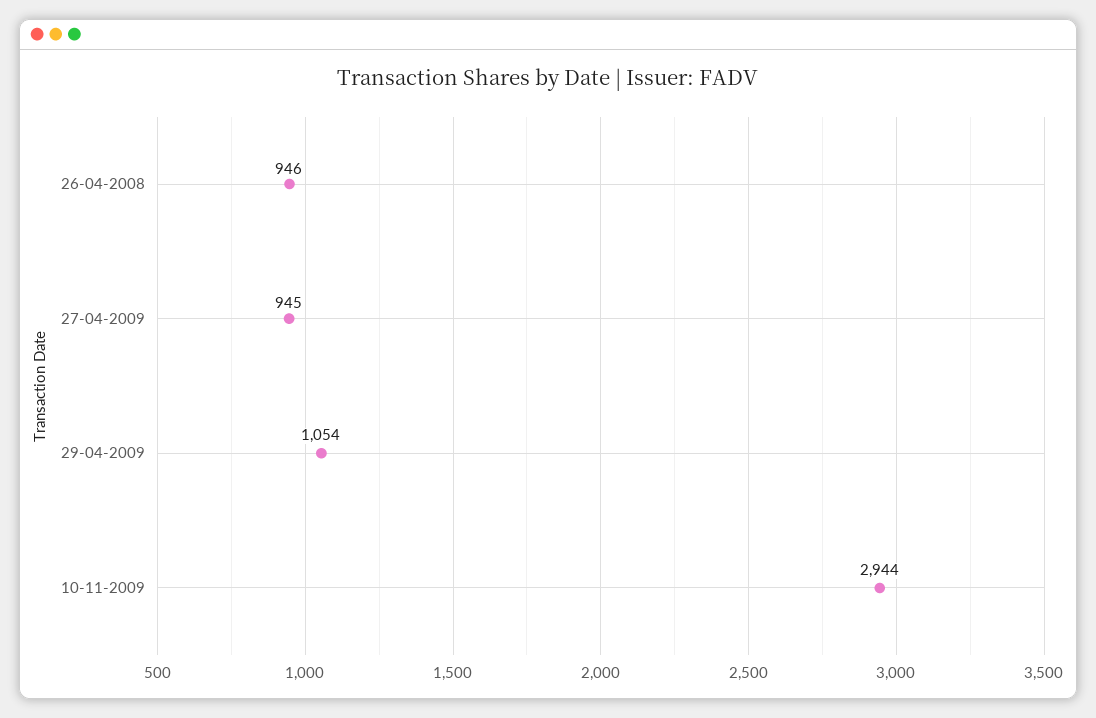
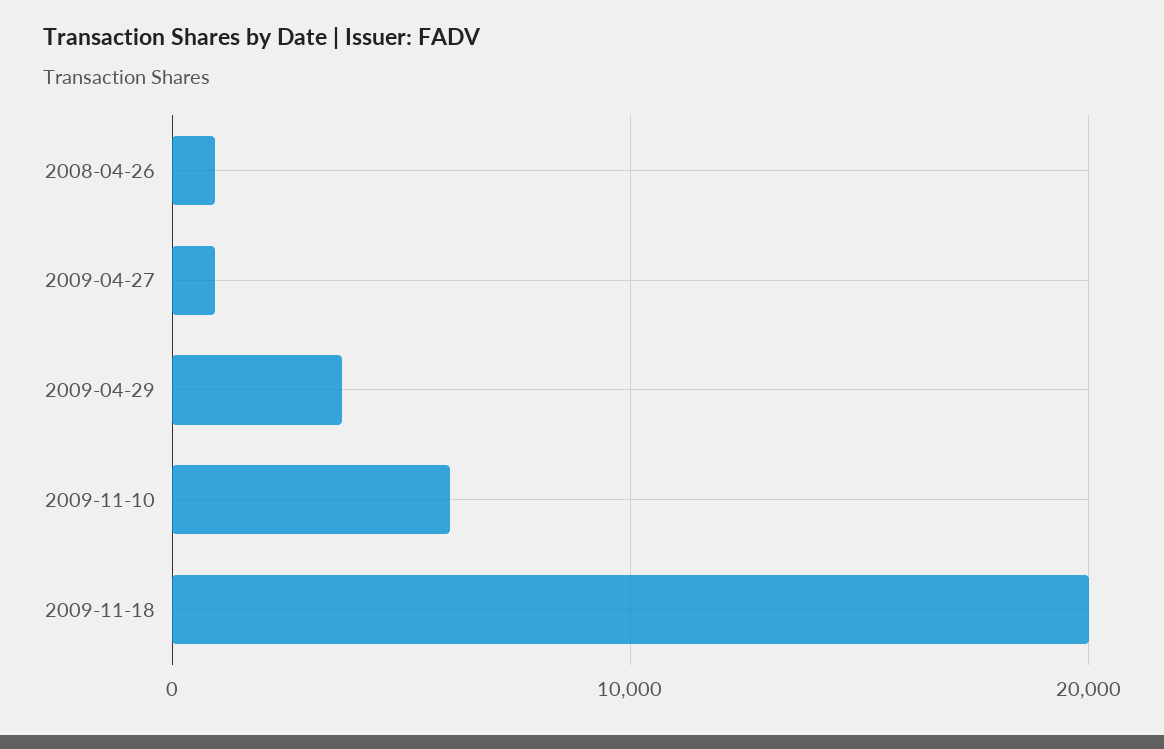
29-04-2009: 1054 -> 4000
10-11-2009: 2944 -> 6000
2009-11-18: none -> 20000

